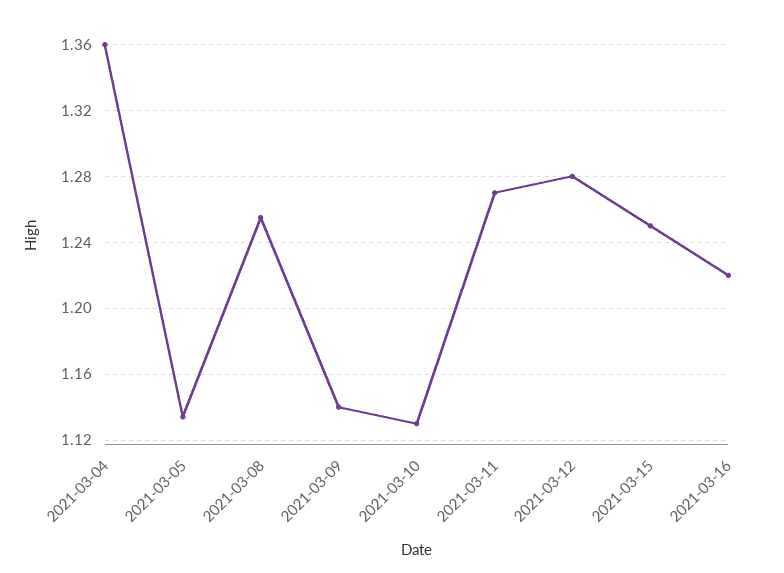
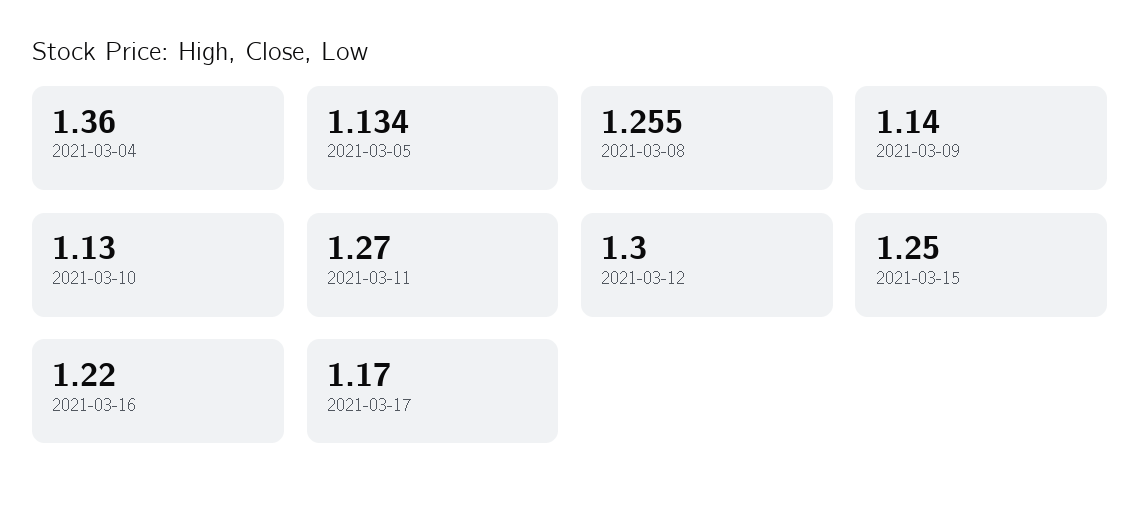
2021-03-12: 1.28 -> 1.3
2021-03-17: none -> 1.17

